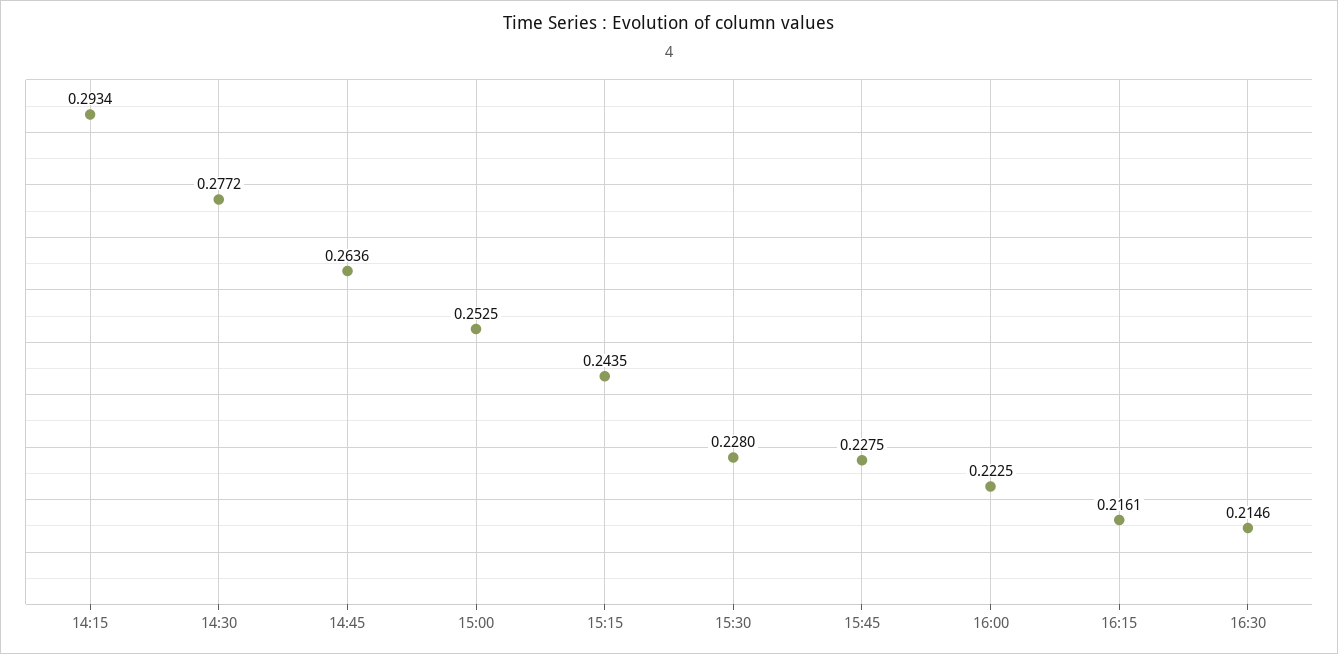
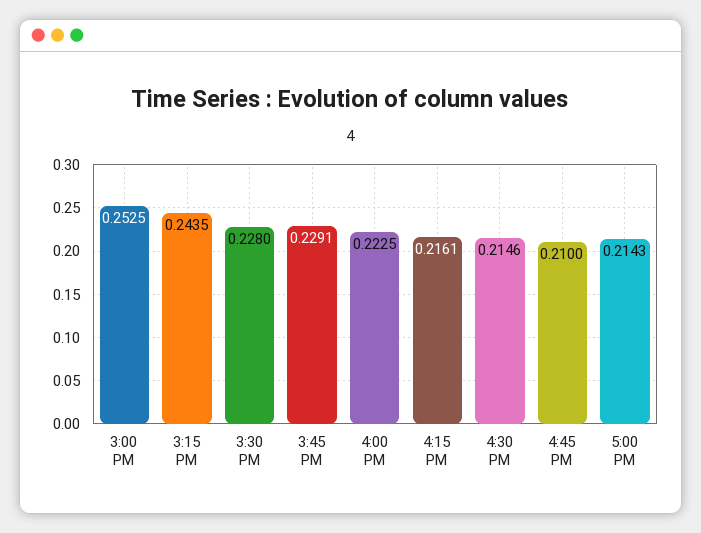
14:15: 0.2934 -> none
14:30: 0.2772 -> none
14:45: 0.2636 -> none
15:45: 0.2275 -> 0.2291
4:45 PM: none -> 0.21
5:00 PM: none -> 0.2143

